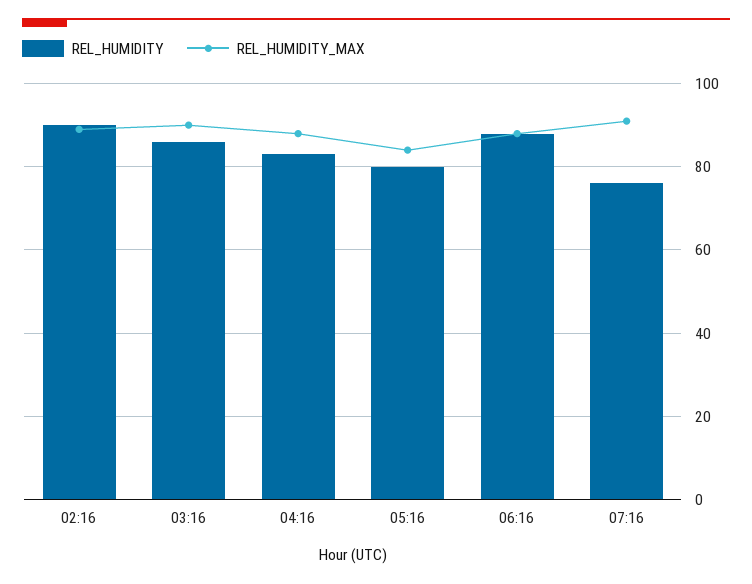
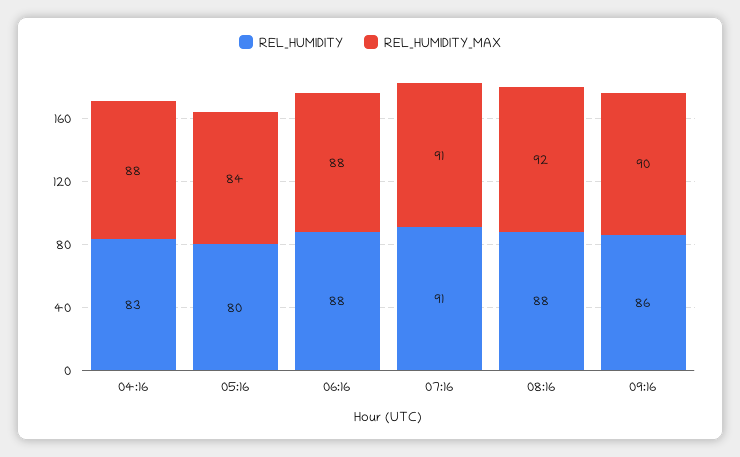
REL_HUMIDITY, 02:16: 90 -> none
REL_HUMIDITY_MAX, 02:16: 90 -> none
REL_HUMIDITY, 03:16: 85 -> none
REL_HUMIDITY_MAX, 03:16: 90 -> none
REL_HUMIDITY, 07:16: 75 -> 91
REL_HUMIDITY, 08:16: none -> 88
REL_HUMIDITY_MAX, 08:16: none -> 92
REL_HUMIDITY, 09:16: none -> 86
REL_HUMIDITY_MAX, 09:16: none -> 90

